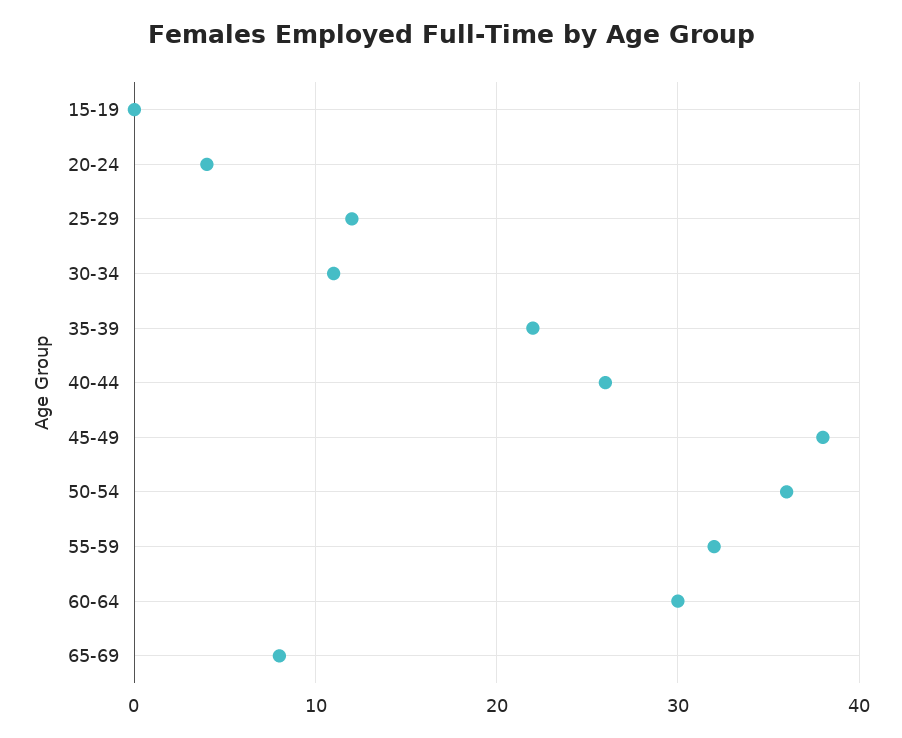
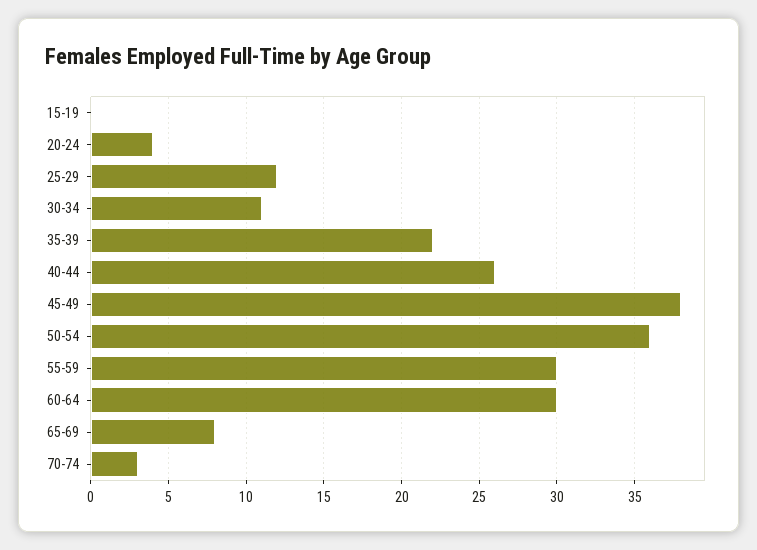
55-59: 32 -> 30
70-74: none -> 3

